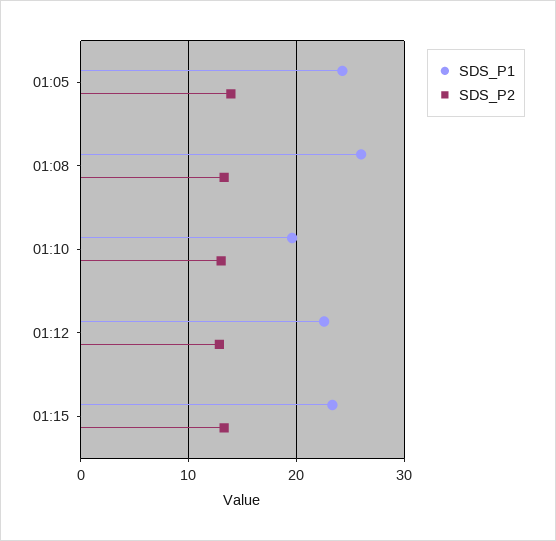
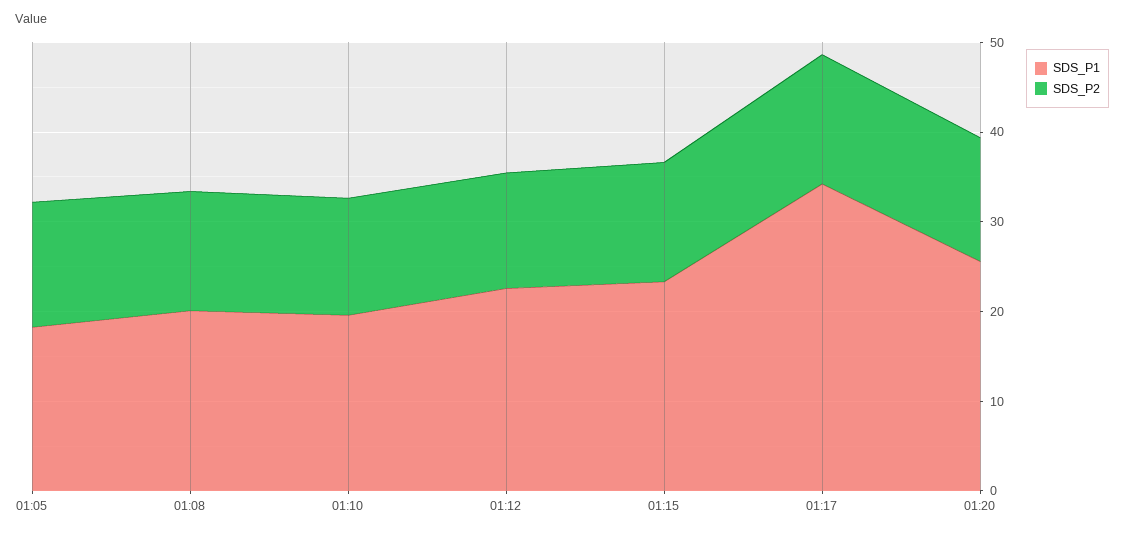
SDS_P1, 01:05: 24 -> 18
SDS_P1, 01:08: 26 -> 20
SDS_P1, 01:17: none -> 34
SDS_P2, 01:17: none -> 14
SDS_P1, 01:20: none -> 26
SDS_P2, 01:20: none -> 14

